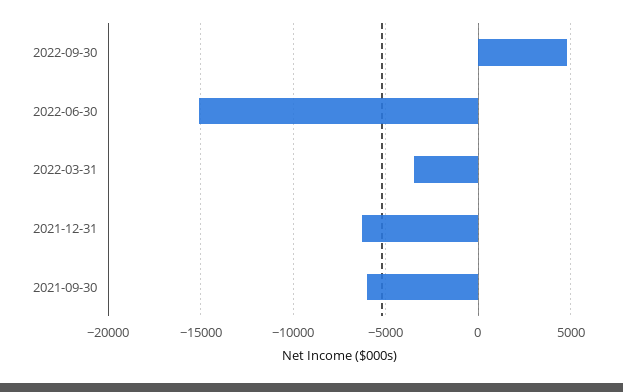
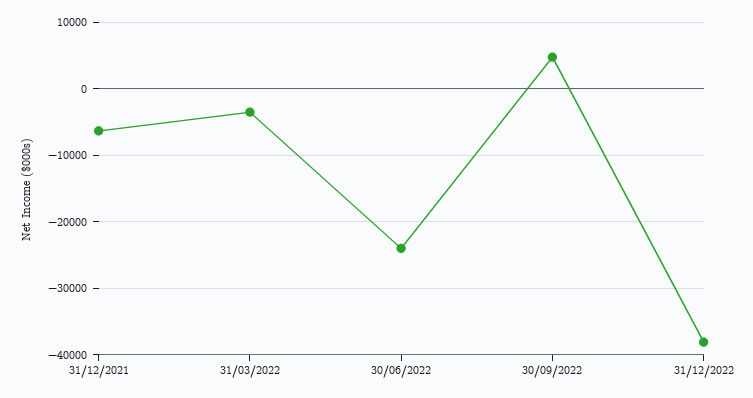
2022-06-30: -15000 -> -24000
2021-09-30: -6000 -> none
31/12/2022: none -> -38000

